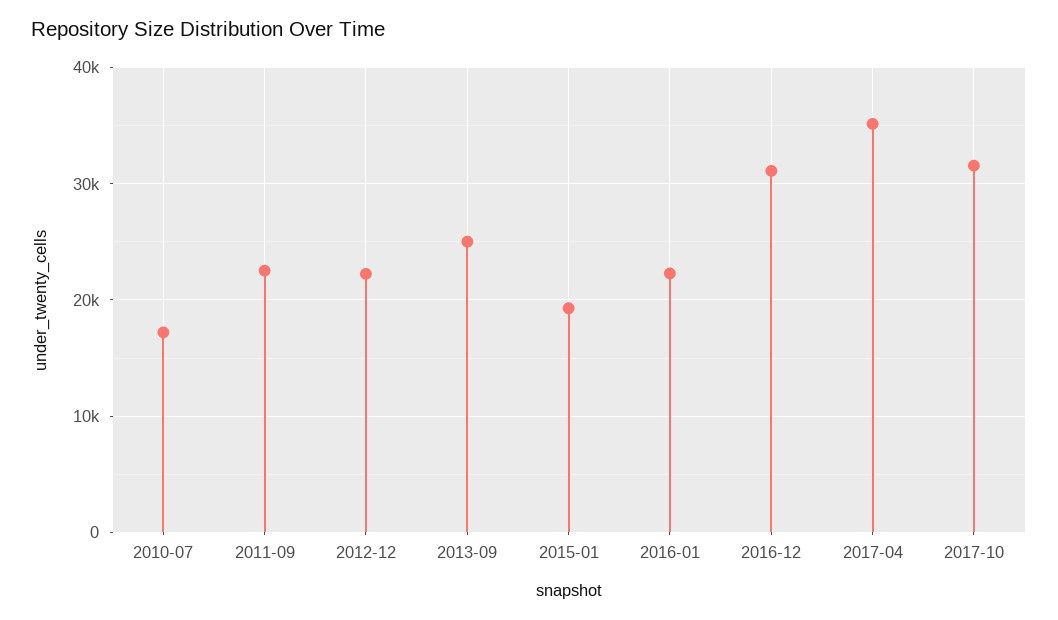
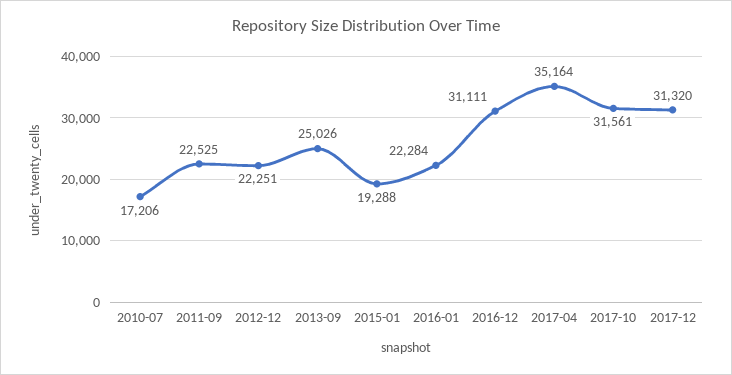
2017-12: none -> 31320

